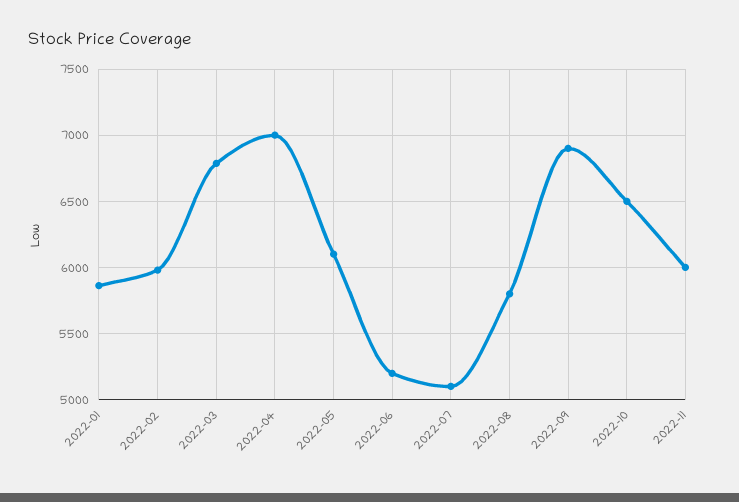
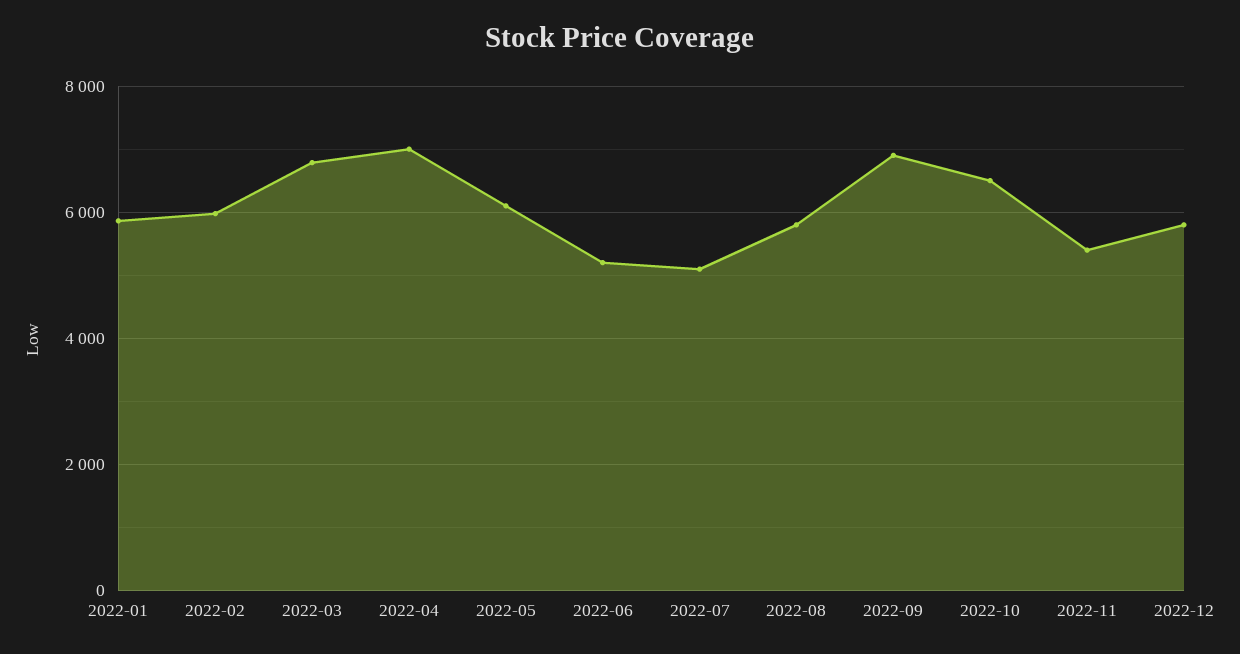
2022-11: 6000 -> 5400
2022-12: none -> 5800

